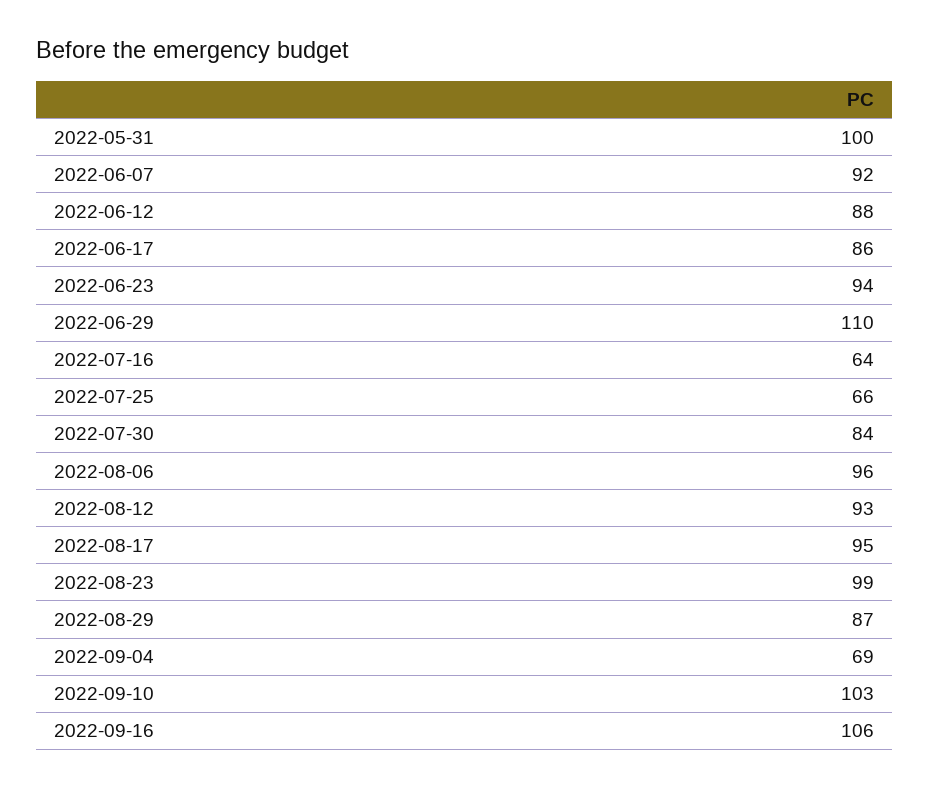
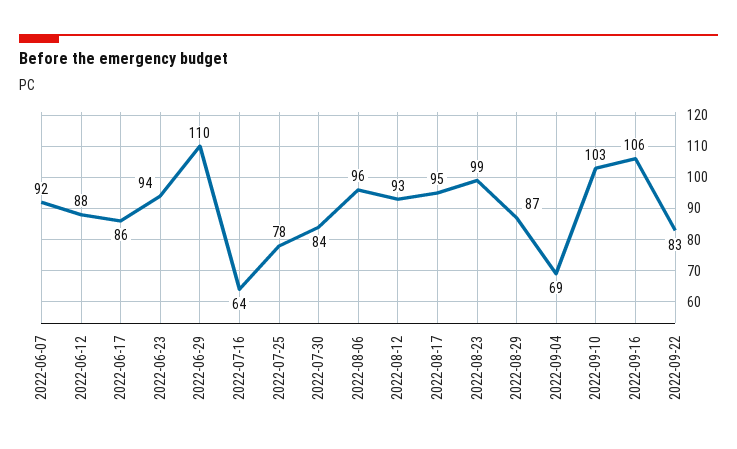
2022-05-31: 100 -> none
2022-07-25: 66 -> 78
2022-09-22: none -> 83

